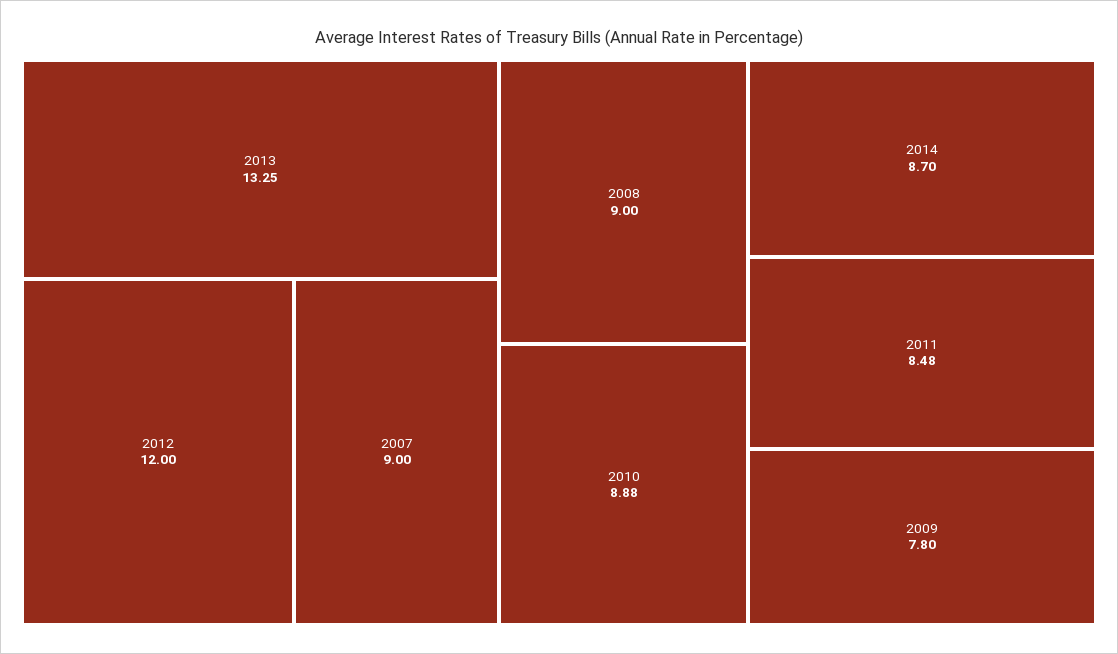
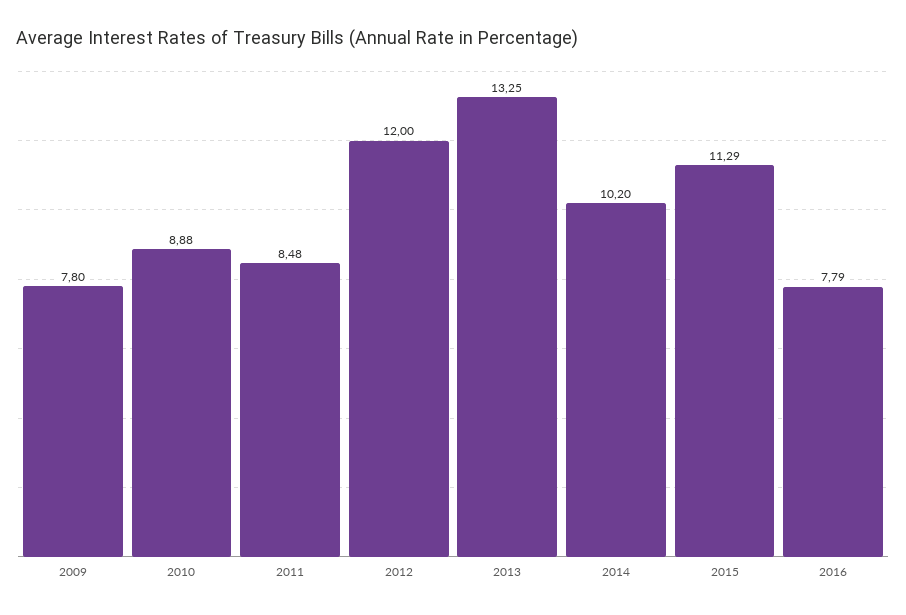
2007: 9 -> none
2008: 9 -> none
2014: 8.7 -> 10.2
2015: none -> 11.29
2016: none -> 7.79

